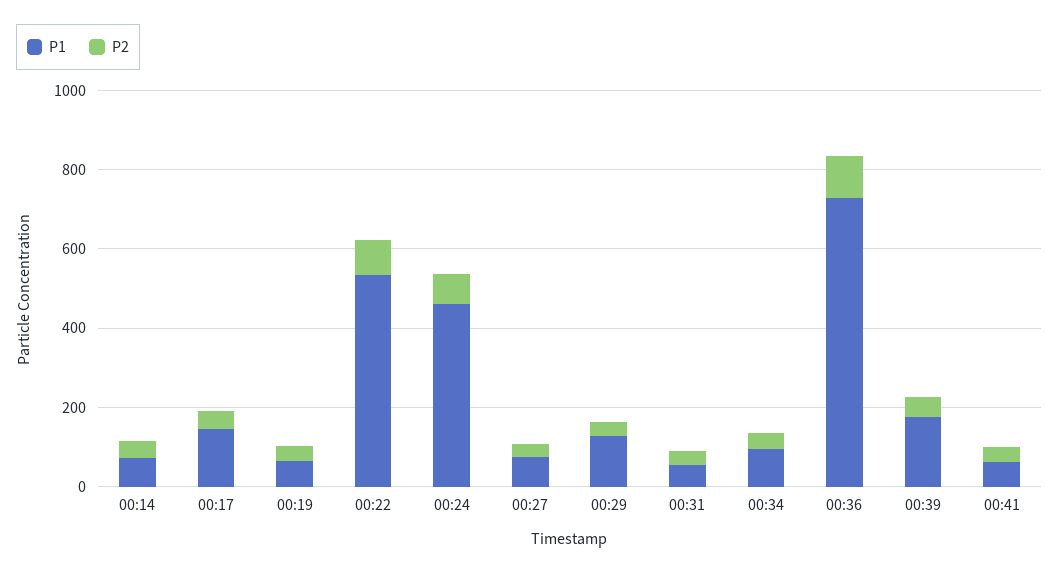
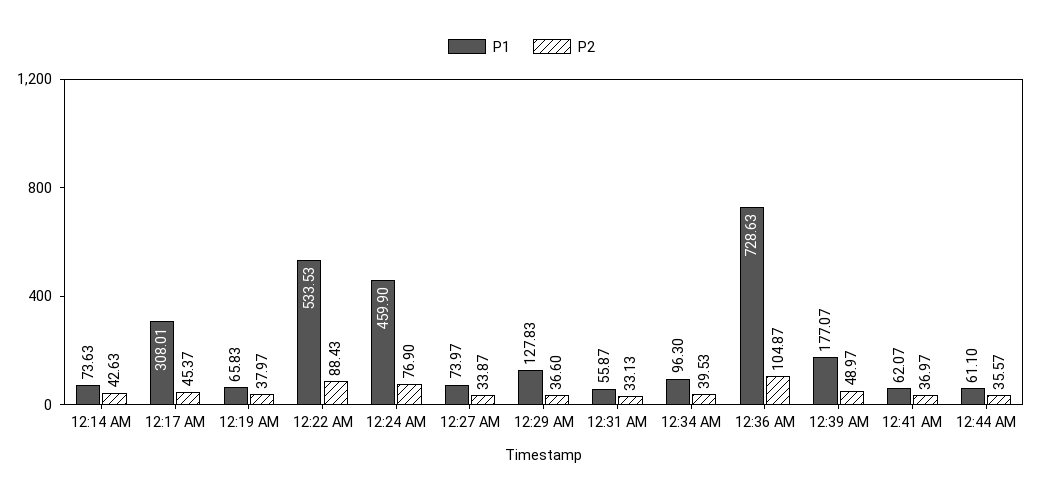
P1, 00:17: 150 -> 308.01
P1, 12:44 AM: none -> 61.1
P2, 12:44 AM: none -> 35.57

